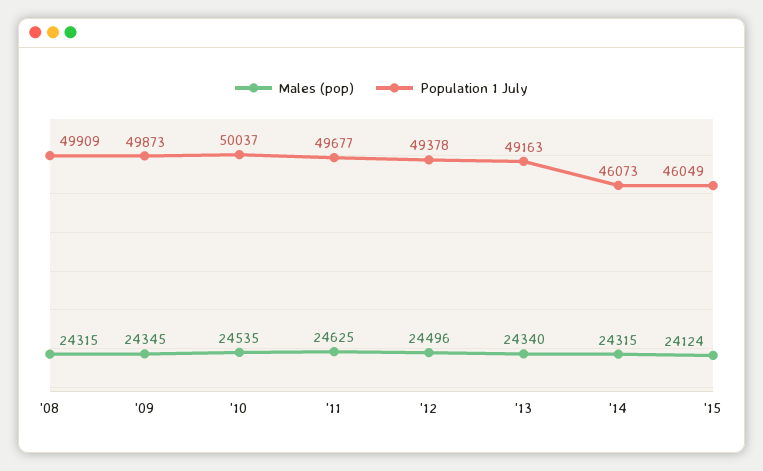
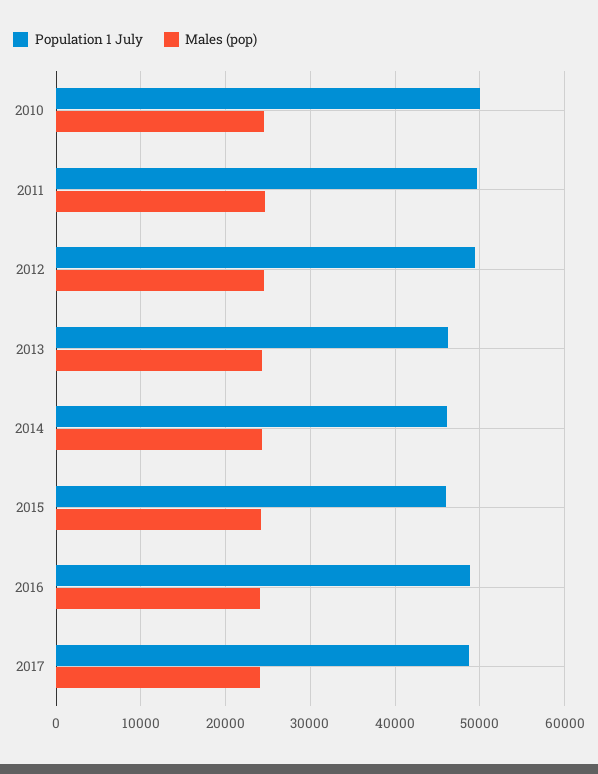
Males (pop), '08: 24315 -> none
Population 1 July, '08: 49909 -> none
Males (pop), '09: 24345 -> none
Population 1 July, '09: 49873 -> none
Population 1 July, '13: 49163 -> 46000
Population 1 July, 2016: none -> 49000
Males (pop), 2016: none -> 24000
Population 1 July, 2017: none -> 49000
Males (pop), 2017: none -> 24000

